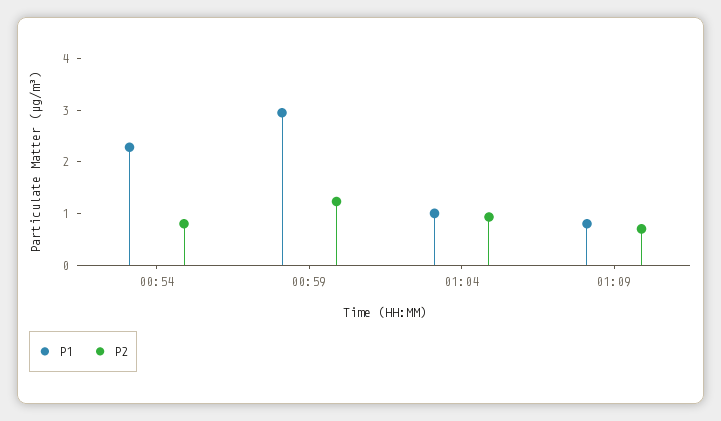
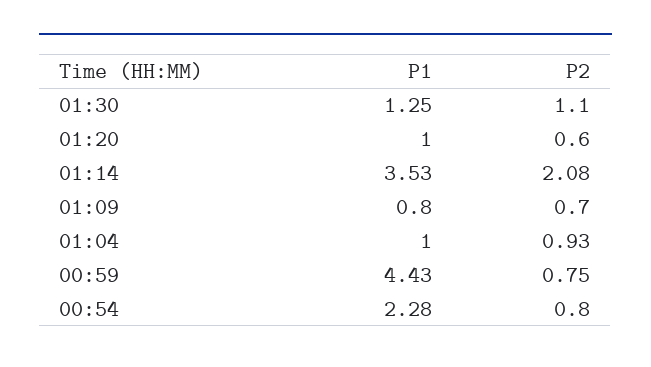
P1, 00:59: 3 -> 4.43
P2, 00:59: 1.2 -> 0.75
P1, 01:30: none -> 1.25
P2, 01:30: none -> 1.1
P1, 01:20: none -> 1
P2, 01:20: none -> 0.6
P1, 01:14: none -> 3.53
P2, 01:14: none -> 2.08

